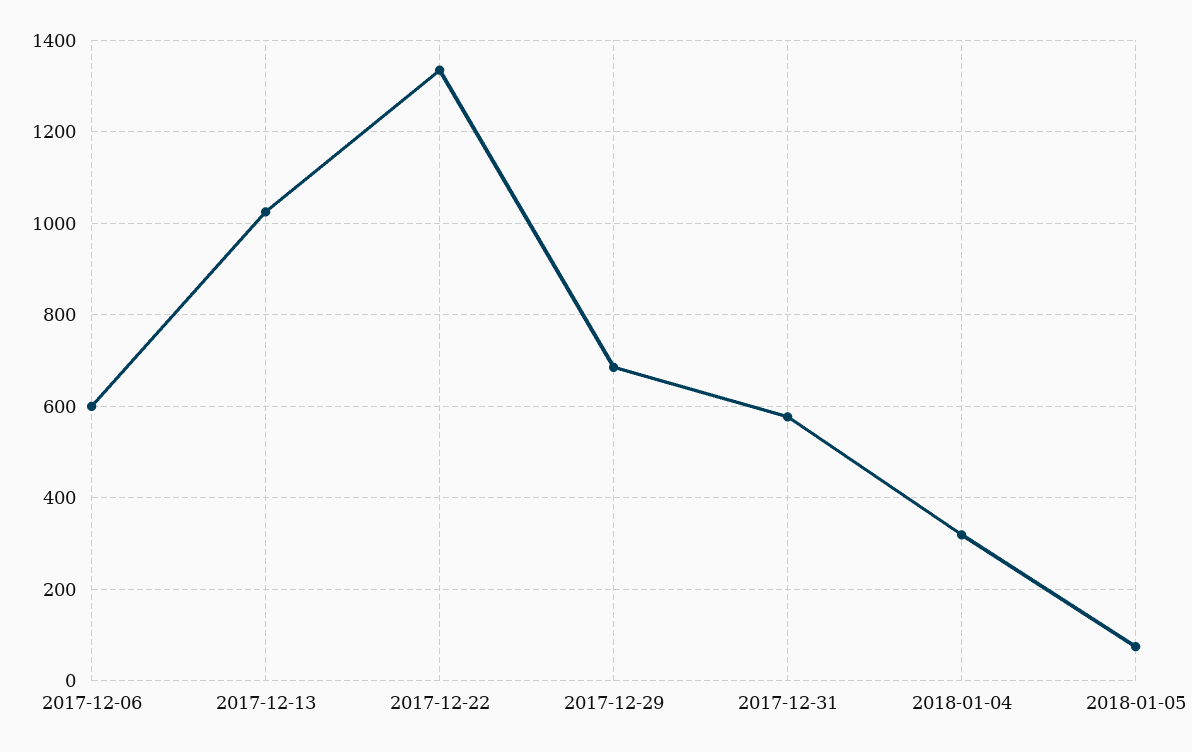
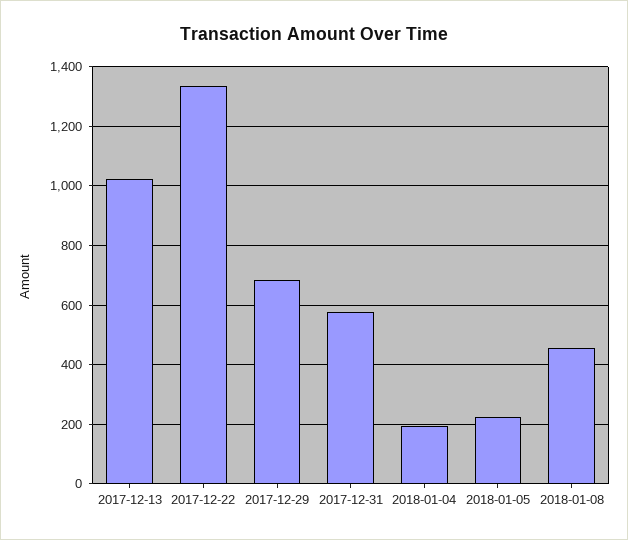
2017-12-06: 600 -> none
2018-01-04: 320 -> 200
2018-01-05: 80 -> 225
2018-01-08: none -> 450

